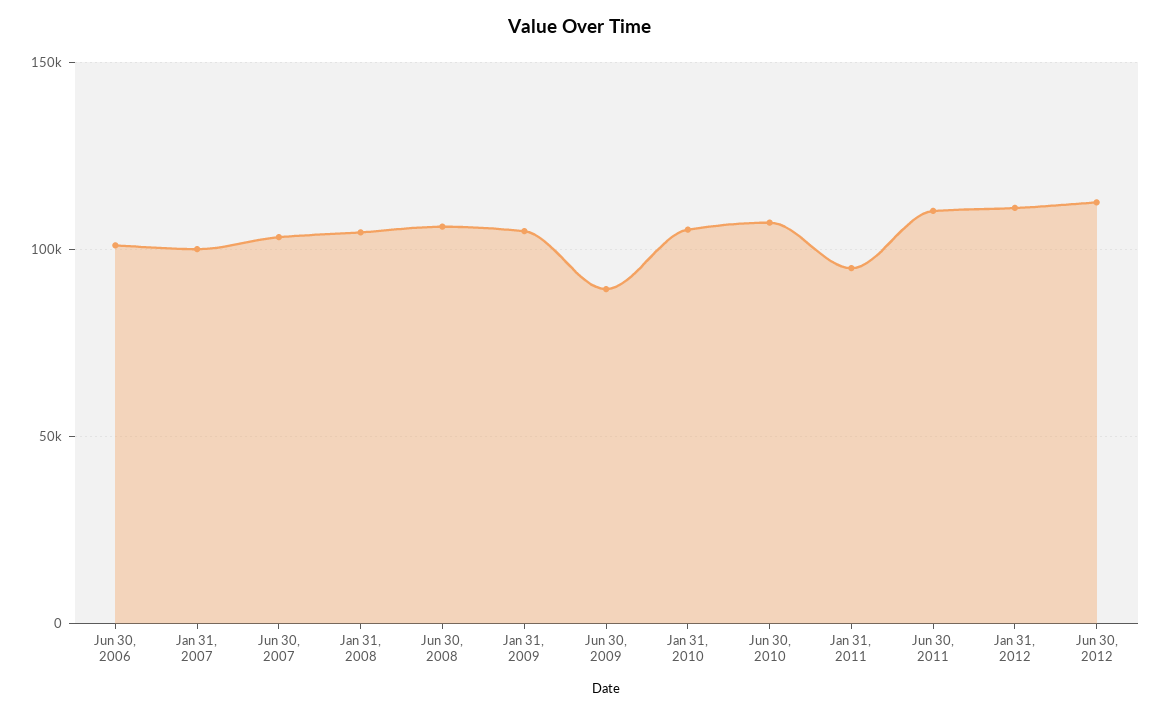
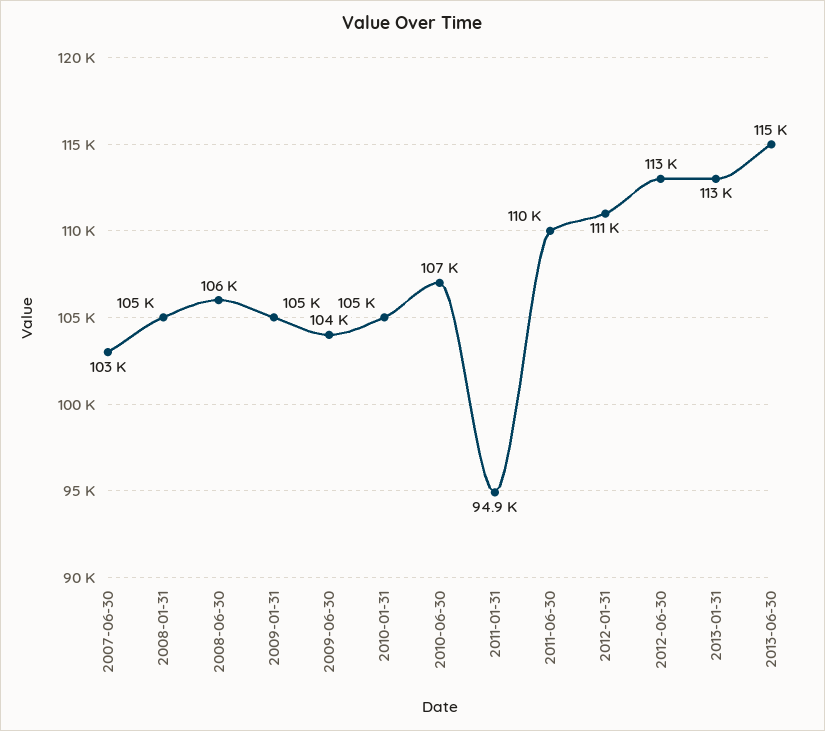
Jun 30, 2006: 100000 -> none
Jan 31, 2007: 100000 -> none
Jun 30, 2009: 90000 -> 104000
2013-01-31: none -> 113000
2013-06-30: none -> 115000

